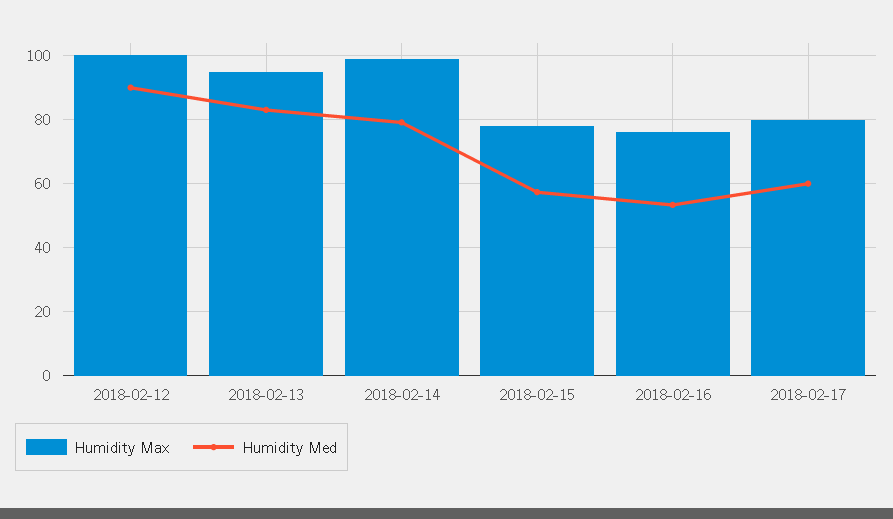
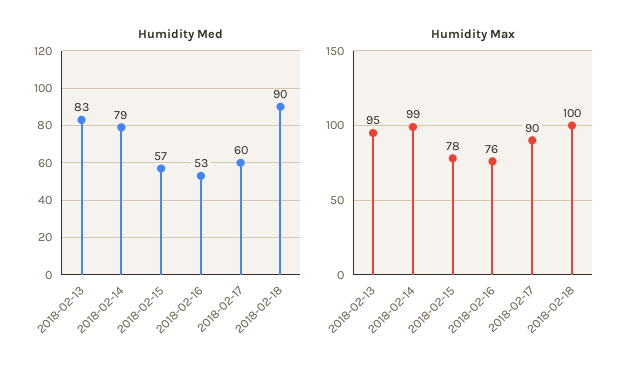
Humidity Max, 2018-02-12: 100 -> none
Humidity Med, 2018-02-12: 90 -> none
Humidity Max, 2018-02-17: 80 -> 90
Humidity Med, 2018-02-18: none -> 90
Humidity Max, 2018-02-18: none -> 100

